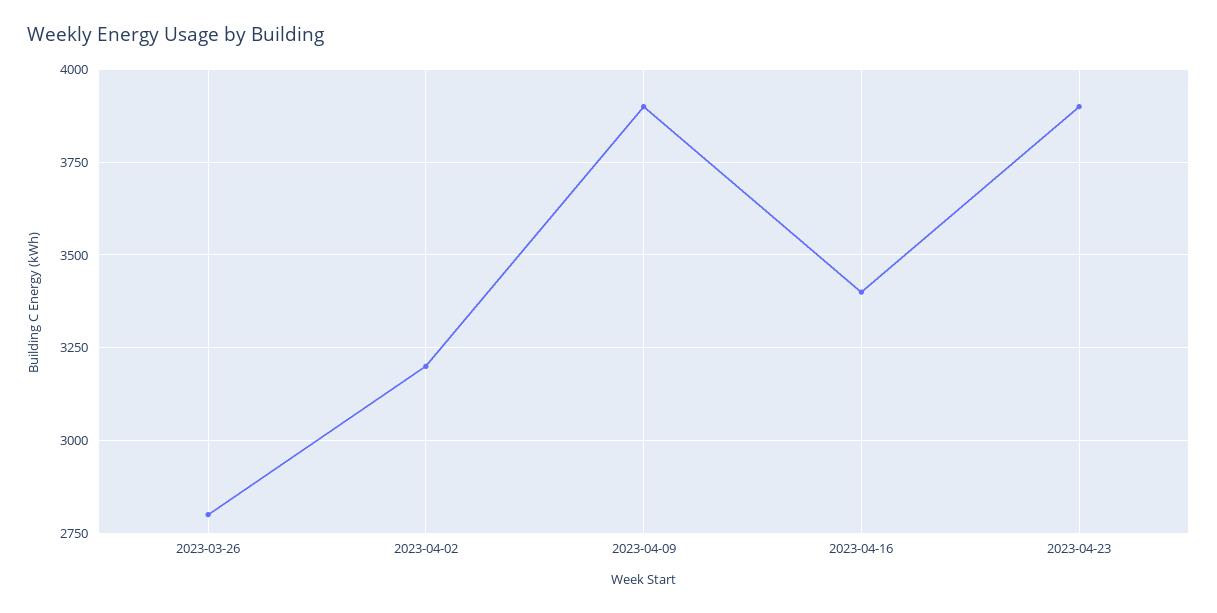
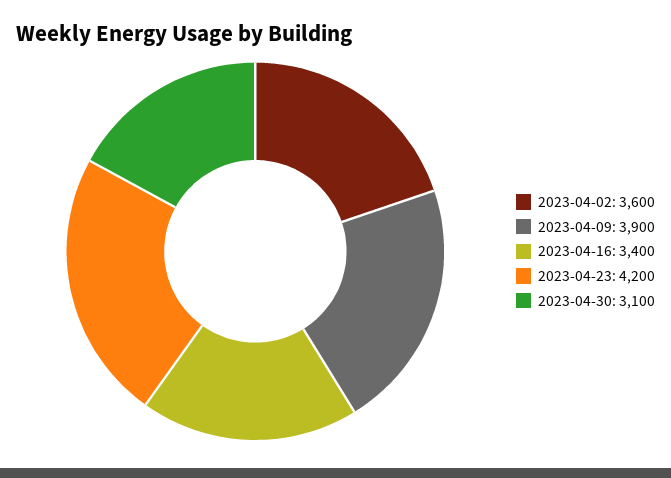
2023-03-26: 2800 -> none
2023-04-02: 3200 -> 3600
2023-04-23: 3900 -> 4200
2023-04-30: none -> 3100

